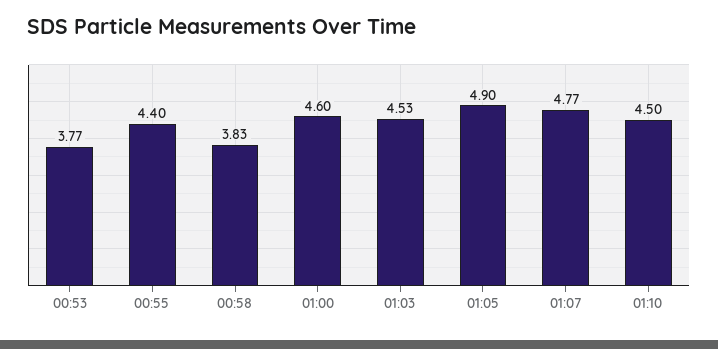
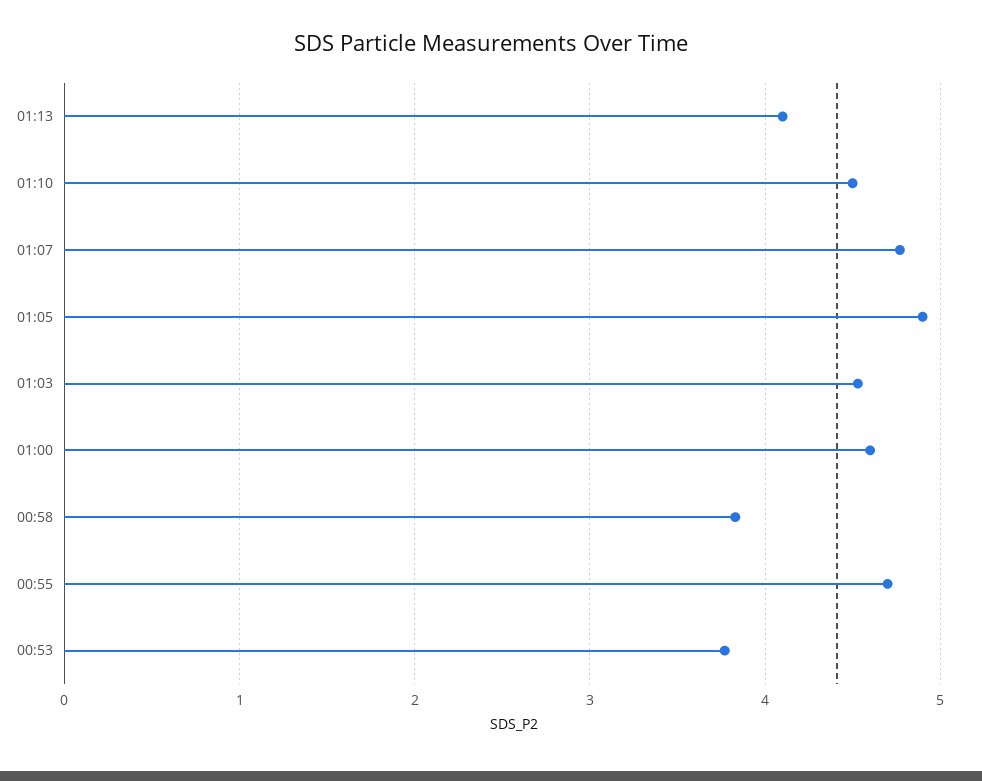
00:55: 4.4 -> 4.7
01:13: none -> 4.1

